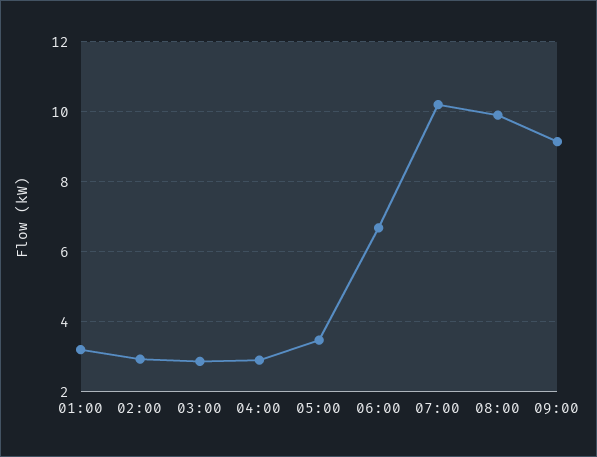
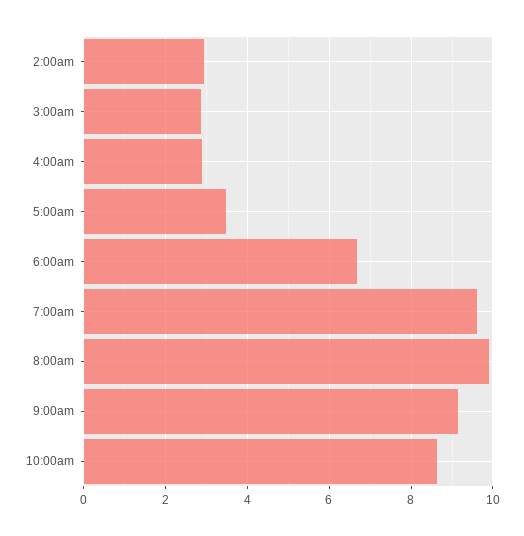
01:00: 3.2 -> none
07:00: 10.2 -> 9.6
10:00am: none -> 8.6

